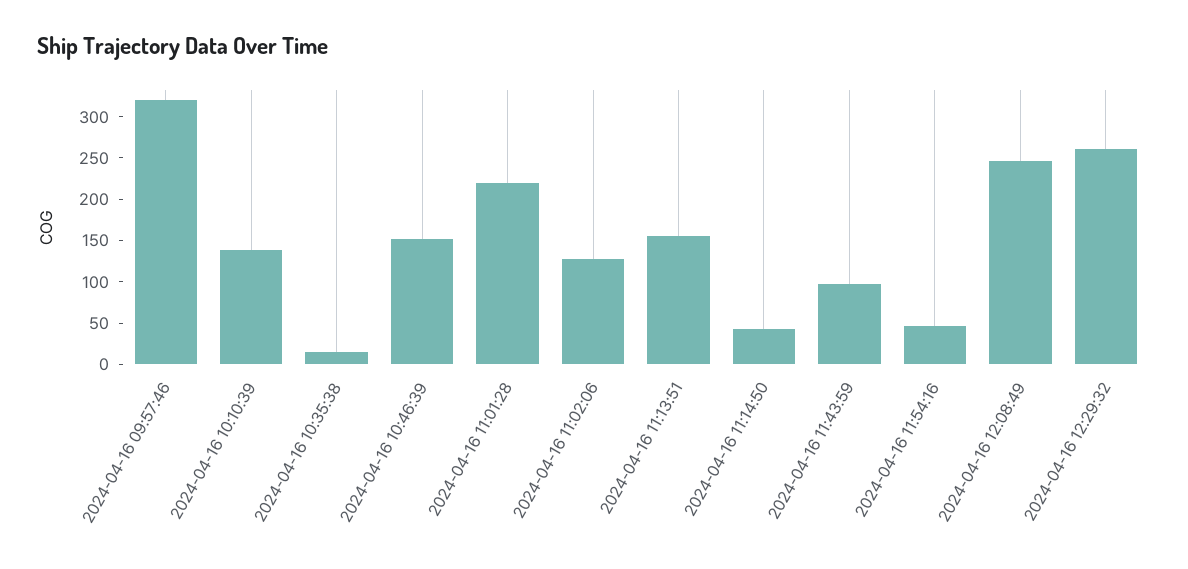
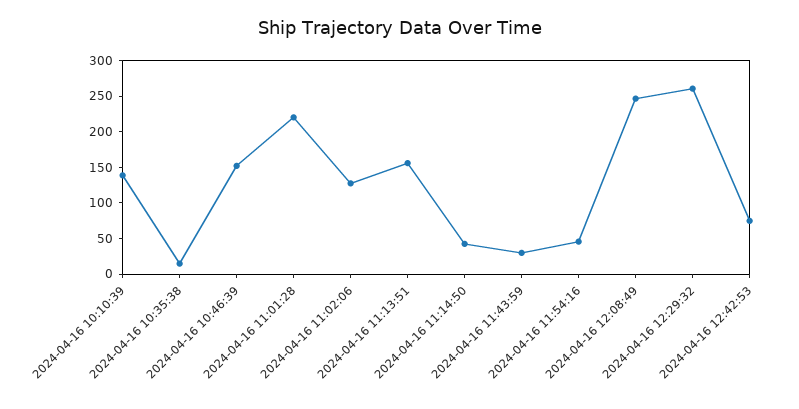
2024-04-16 09:57:46: 320 -> none
2024-04-16 11:43:59: 100 -> 25
2024-04-16 12:42:53: none -> 75

